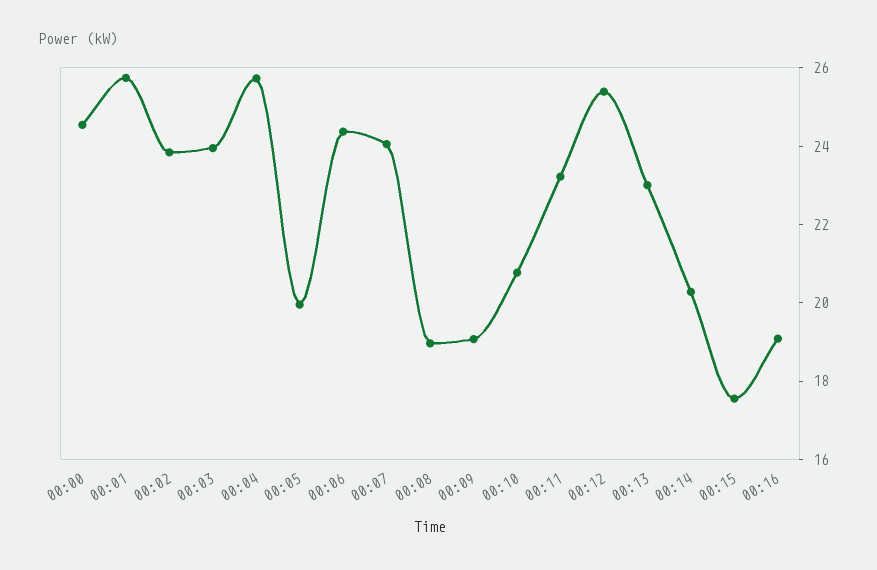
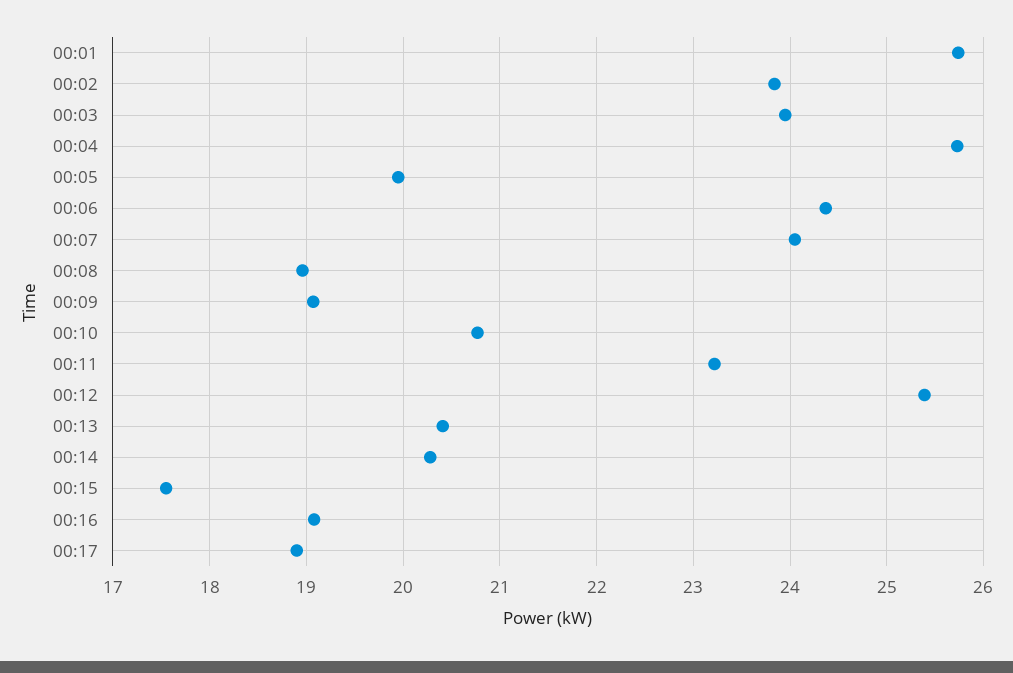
00:00: 24.5 -> none
00:13: 23 -> 20.4
00:17: none -> 18.9

